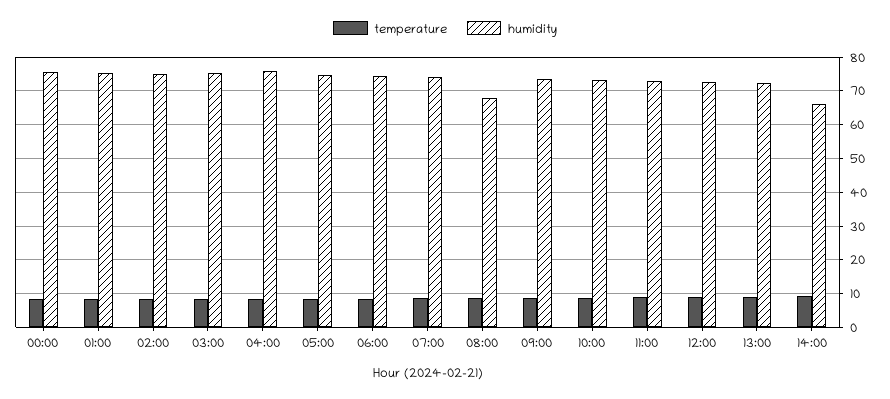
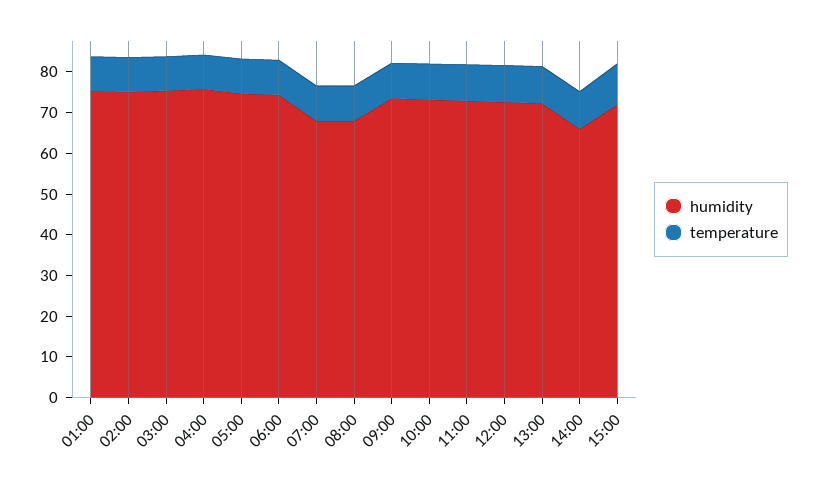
temperature, 00:00: 8 -> none
humidity, 00:00: 76 -> none
humidity, 07:00: 74 -> 68
humidity, 15:00: none -> 72
temperature, 15:00: none -> 10

